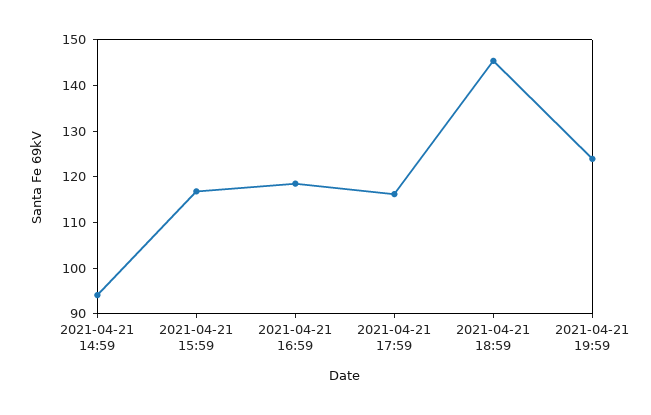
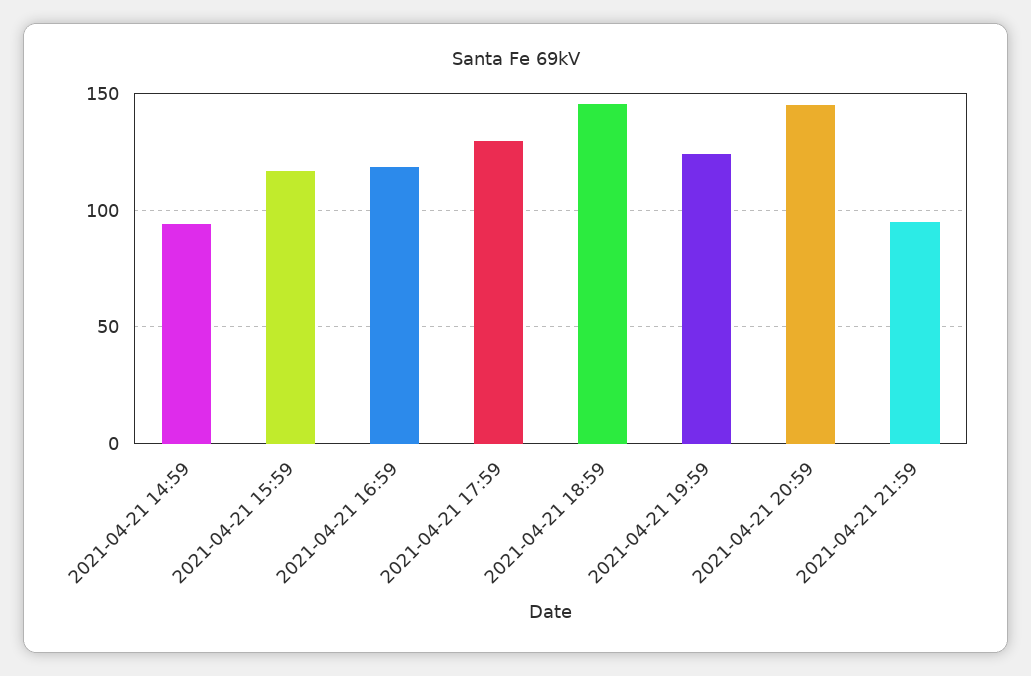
2021-04-21 17:59: 116 -> 130
2021-04-21 20:59: none -> 145
2021-04-21 21:59: none -> 95

